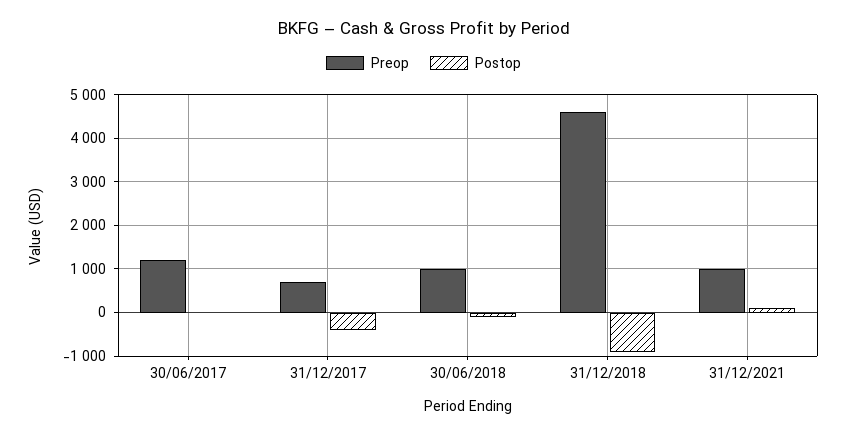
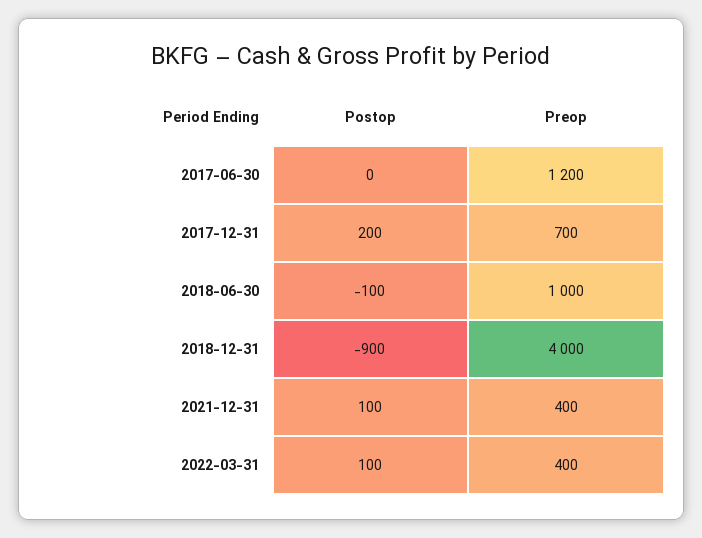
Postop, 31/12/2017: -400 -> 200
Preop, 31/12/2018: 4600 -> 4000
Preop, 31/12/2021: 1000 -> 400
Postop, 2022-03-31: none -> 100
Preop, 2022-03-31: none -> 400

